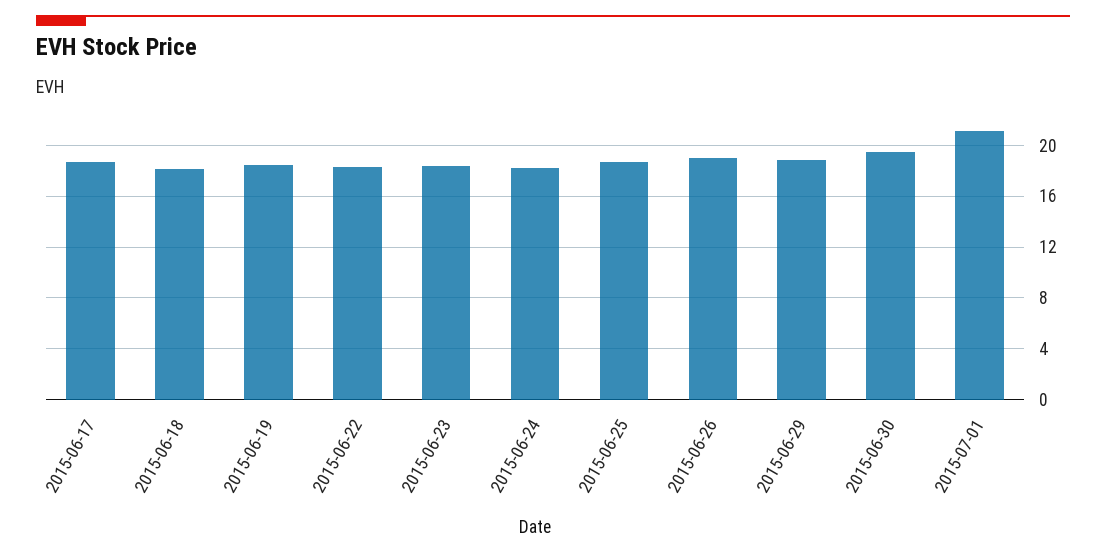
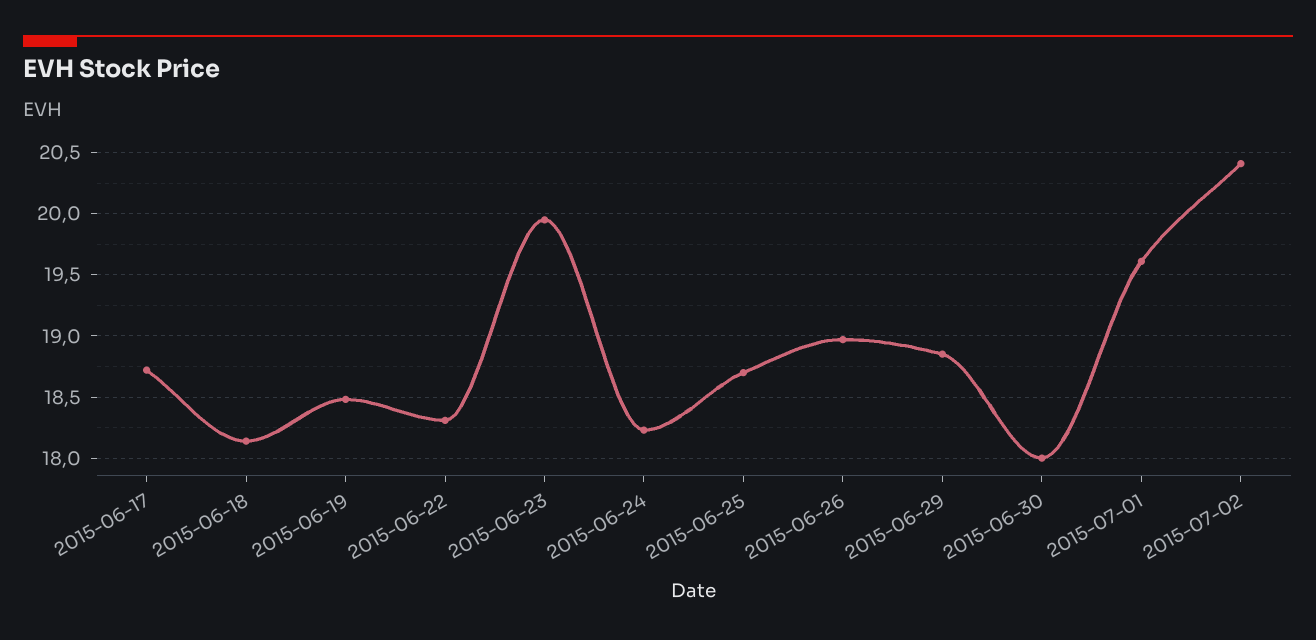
2015-06-23: 18.5 -> 19.95
2015-06-30: 19.5 -> 18
2015-07-01: 21 -> 19.6
2015-07-02: none -> 20.4

